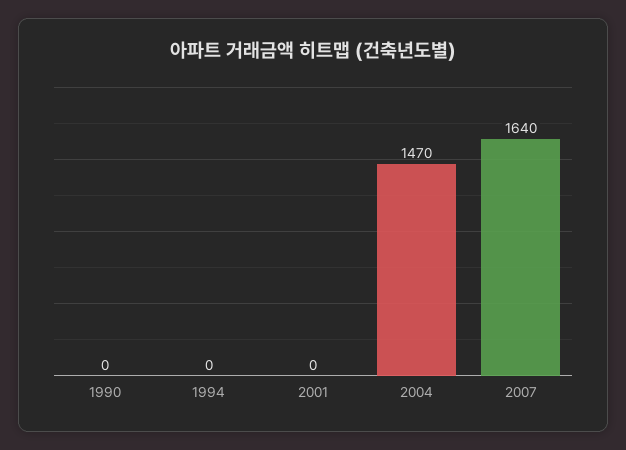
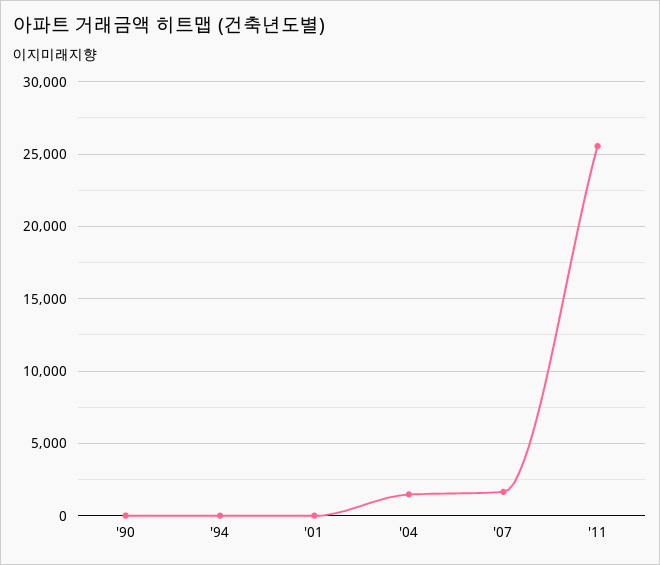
'11: none -> 25500

